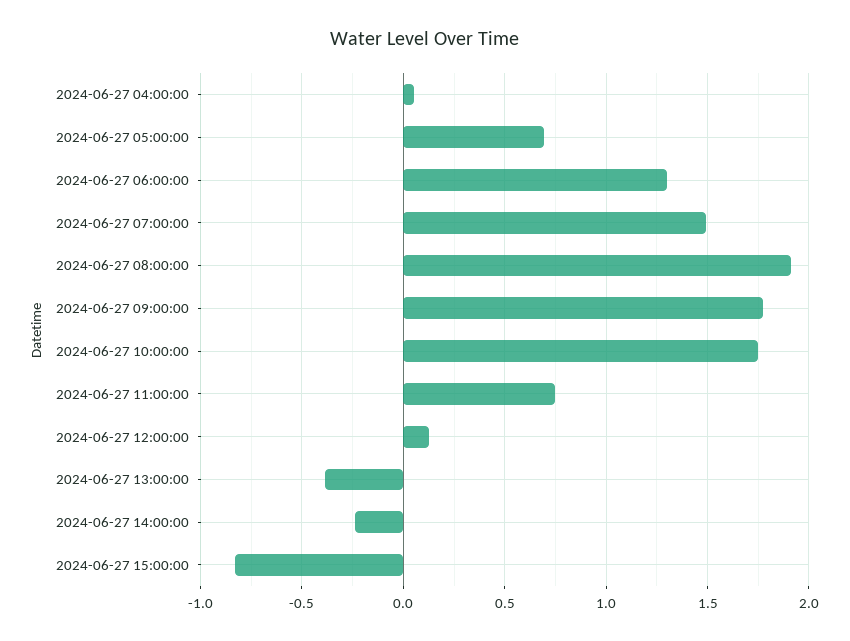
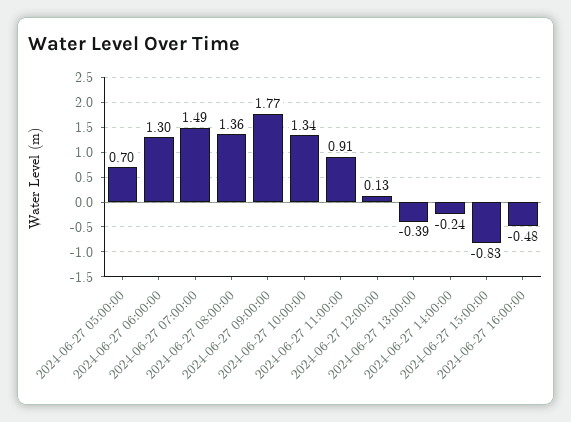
2024-06-27 04:00:00: 0.05 -> none
2024-06-27 08:00:00: 1.9 -> 1.36
2024-06-27 10:00:00: 1.75 -> 1.34
2024-06-27 11:00:00: 0.75 -> 0.91
2024-06-27 16:00:00: none -> -0.48

